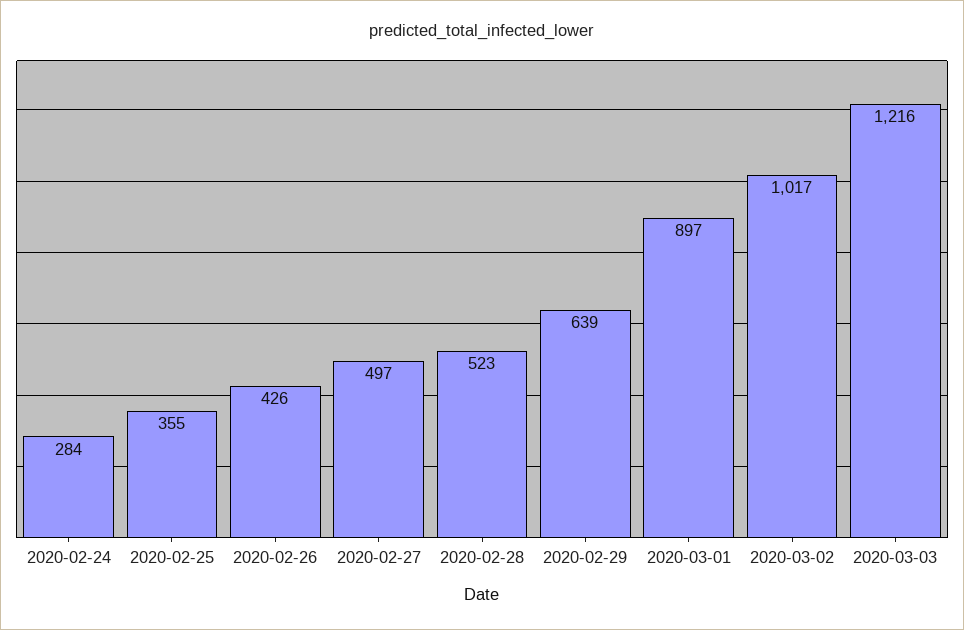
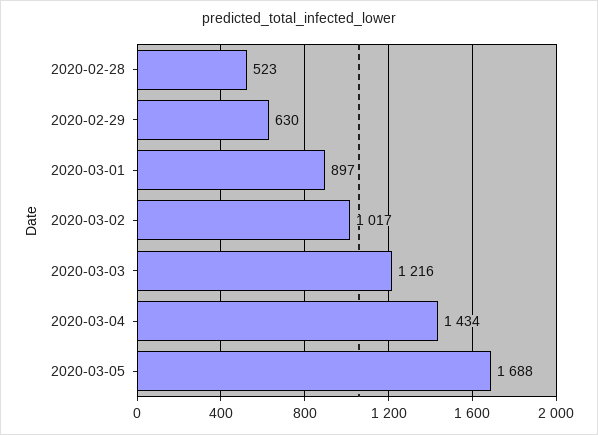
2020-02-24: 284 -> none
2020-02-25: 355 -> none
2020-02-26: 426 -> none
2020-02-27: 497 -> none
2020-02-29: 639 -> 630
2020-03-04: none -> 1434
2020-03-05: none -> 1688

